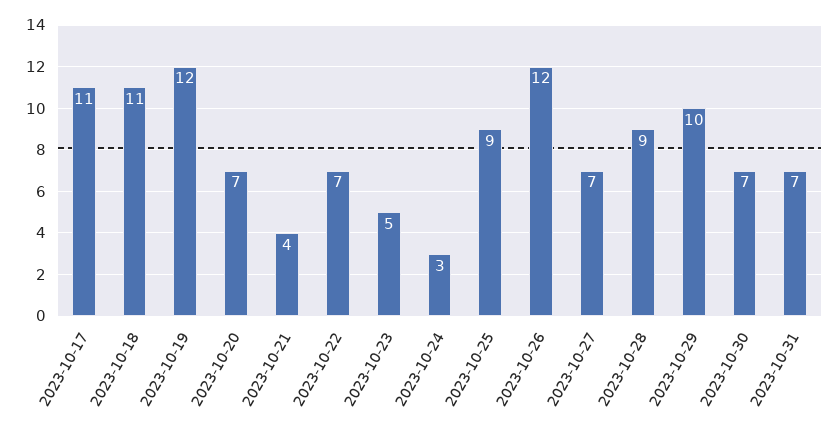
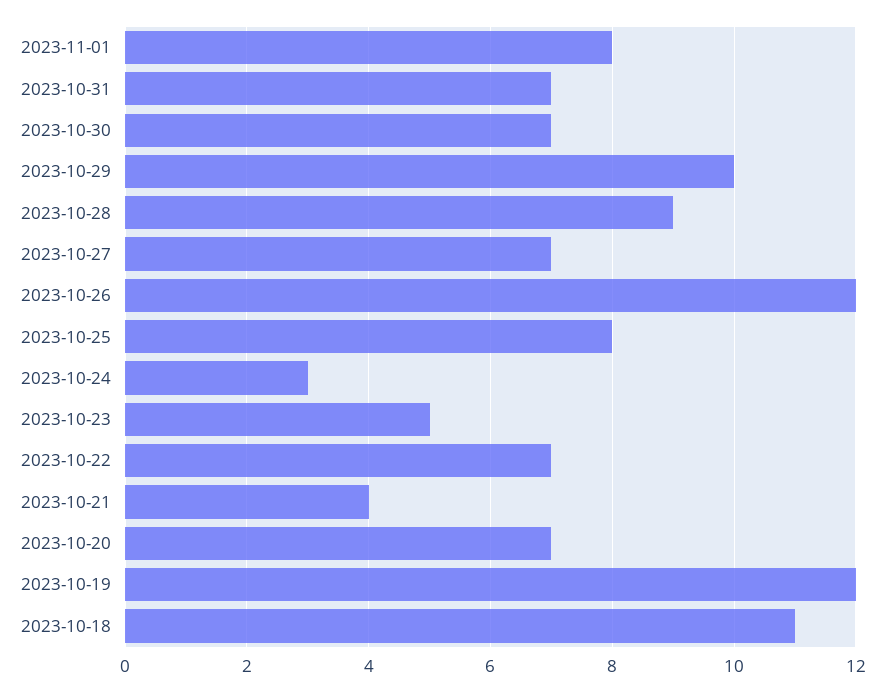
2023-10-17: 11 -> none
2023-10-25: 9 -> 8
2023-11-01: none -> 8

